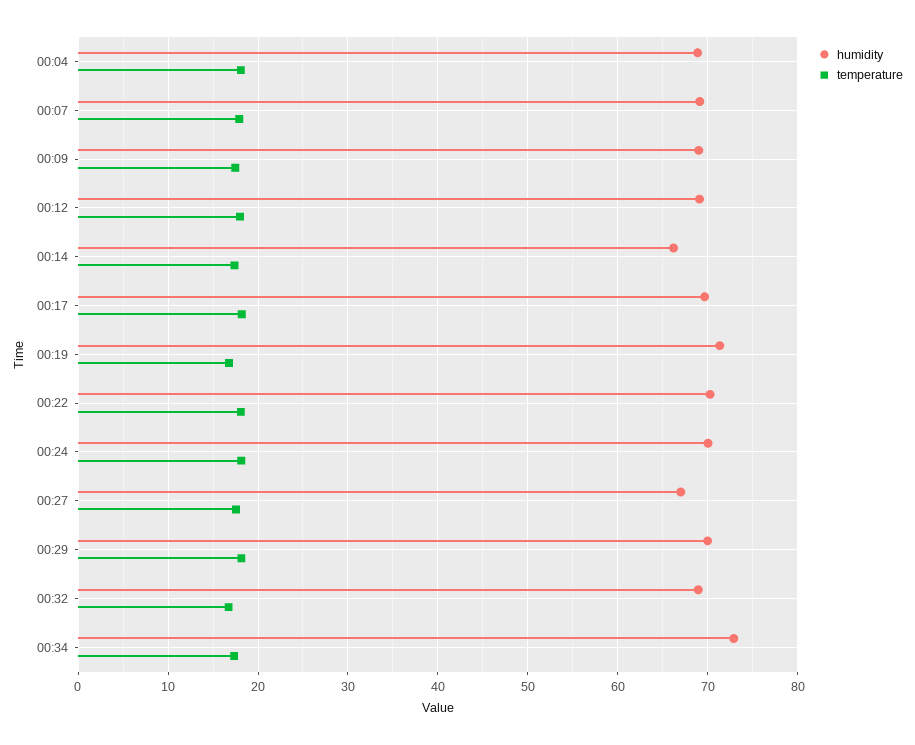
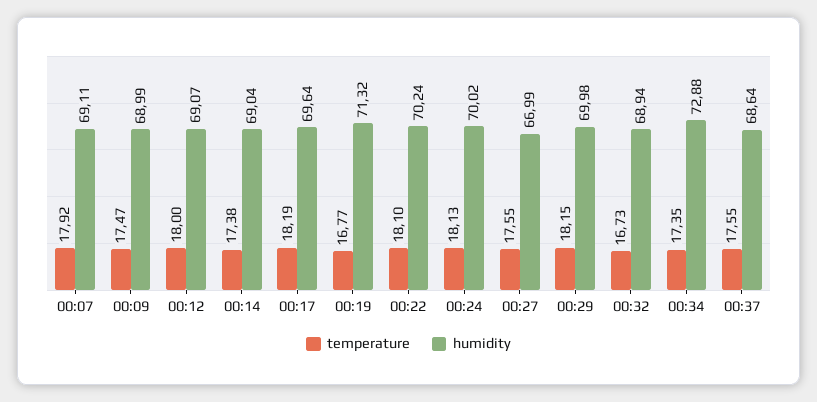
humidity, 00:04: 69 -> none
temperature, 00:04: 18 -> none
humidity, 00:14: 66 -> 69.04
temperature, 00:37: none -> 17.55
humidity, 00:37: none -> 68.64

